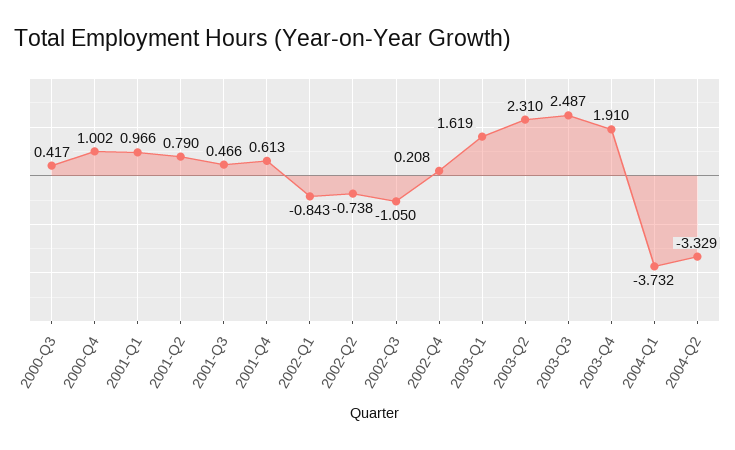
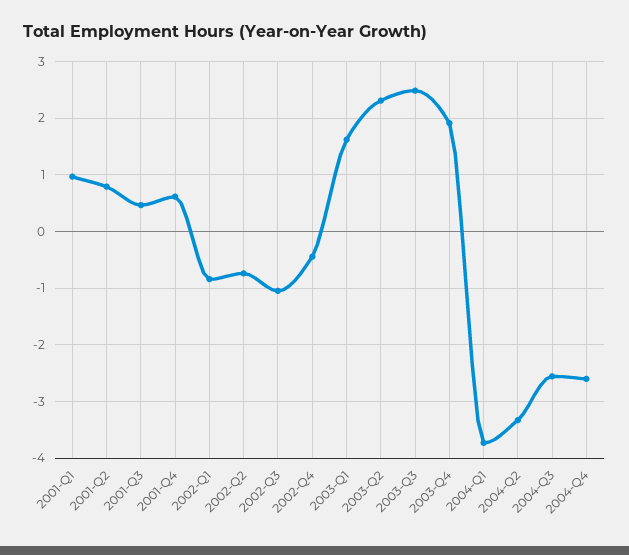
2000-Q3: 0.417 -> none
2000-Q4: 1.002 -> none
2002-Q4: 0.208 -> -0.4
2004-Q3: none -> -2.6
2004-Q4: none -> -2.6

